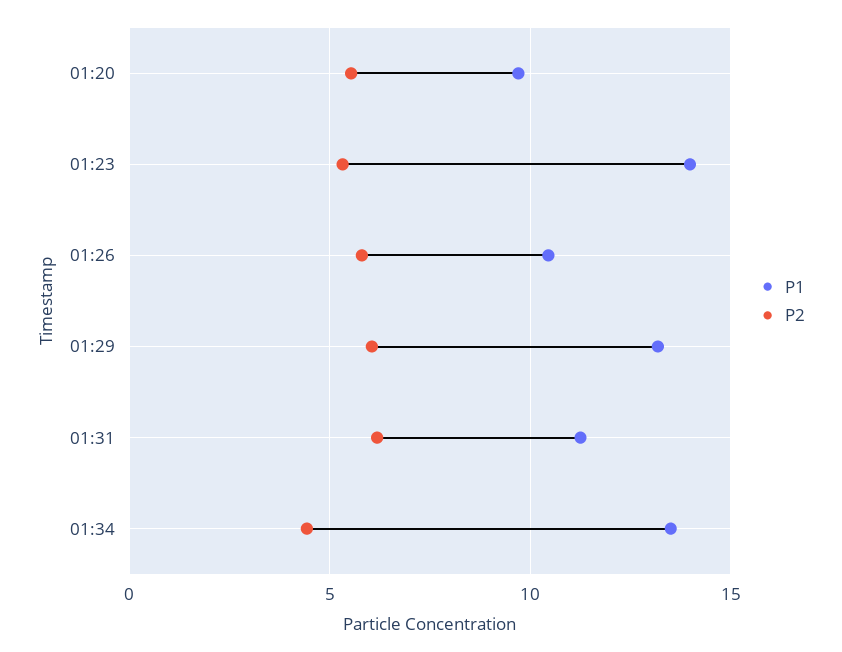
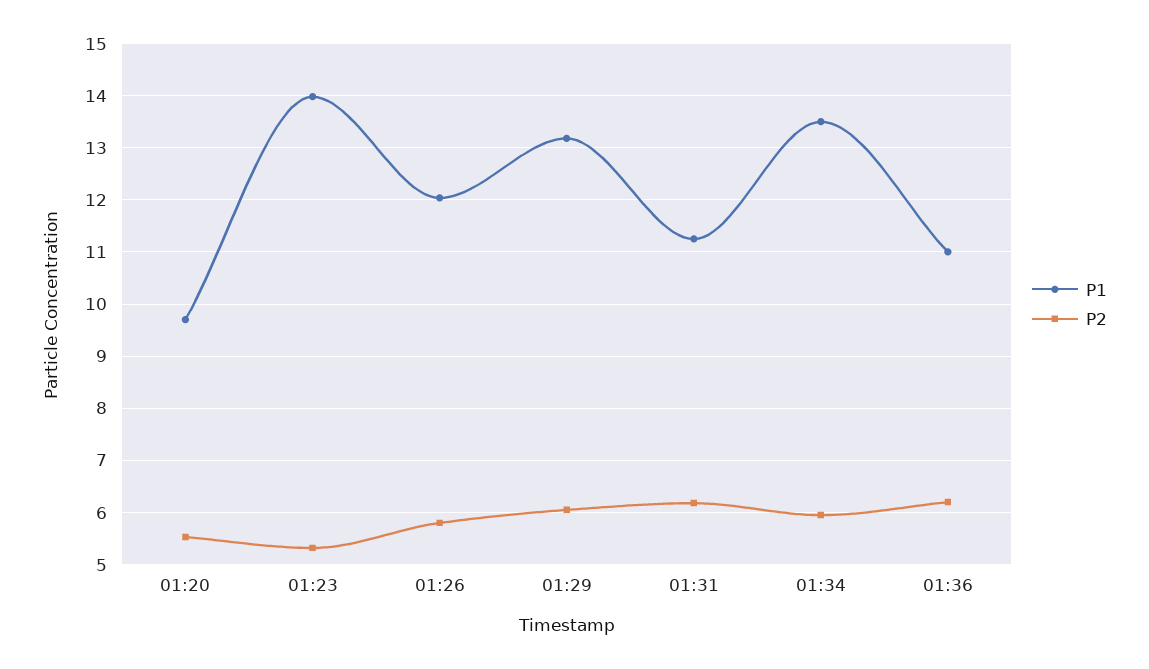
P1, 01:26: 10.5 -> 12
P2, 01:34: 4.5 -> 6
P1, 01:36: none -> 11
P2, 01:36: none -> 6.2

